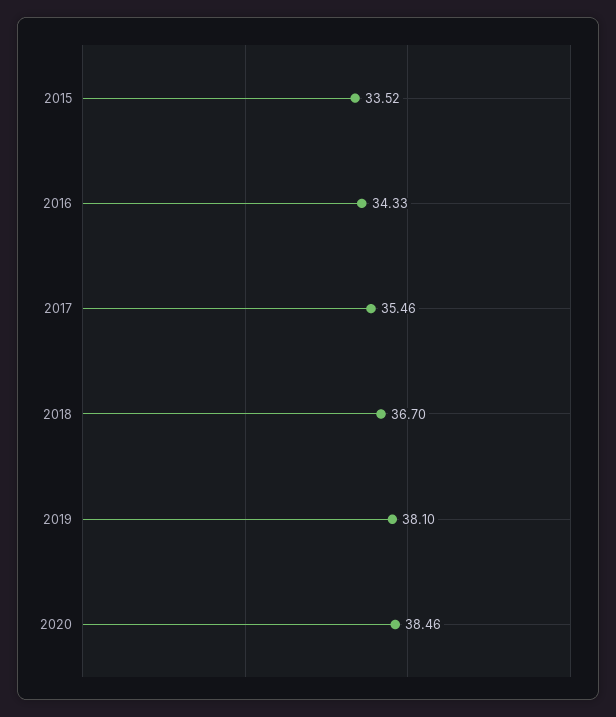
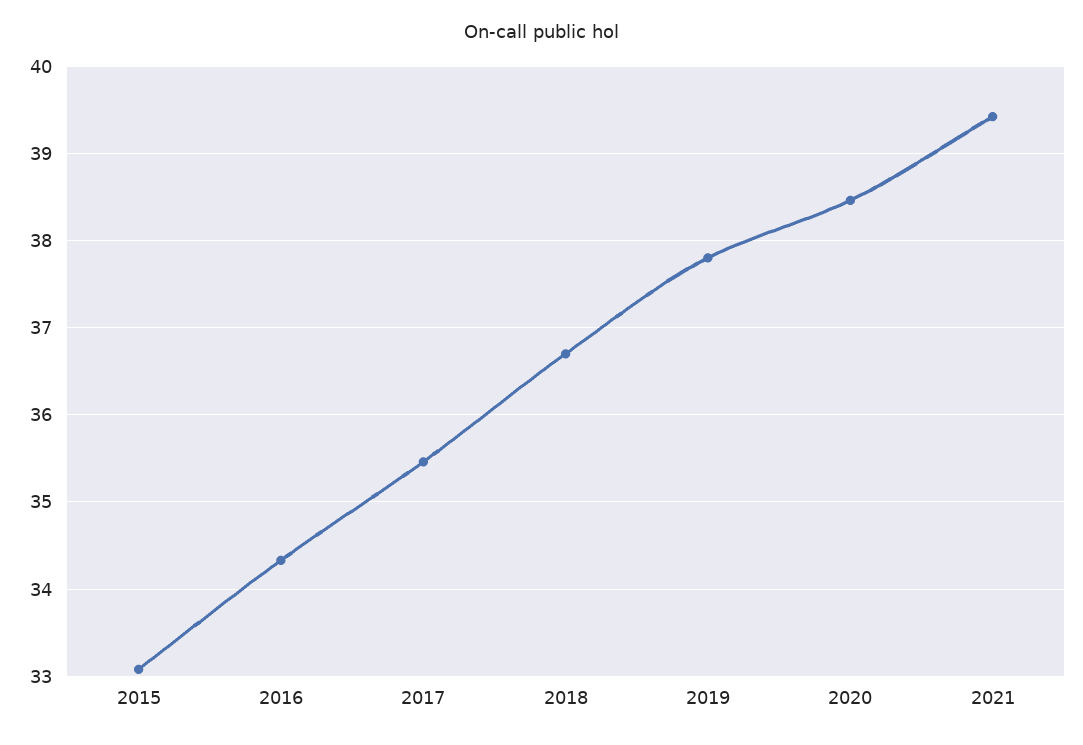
2015: 33.52 -> 33.1
2019: 38.1 -> 37.8
2021: none -> 39.4

